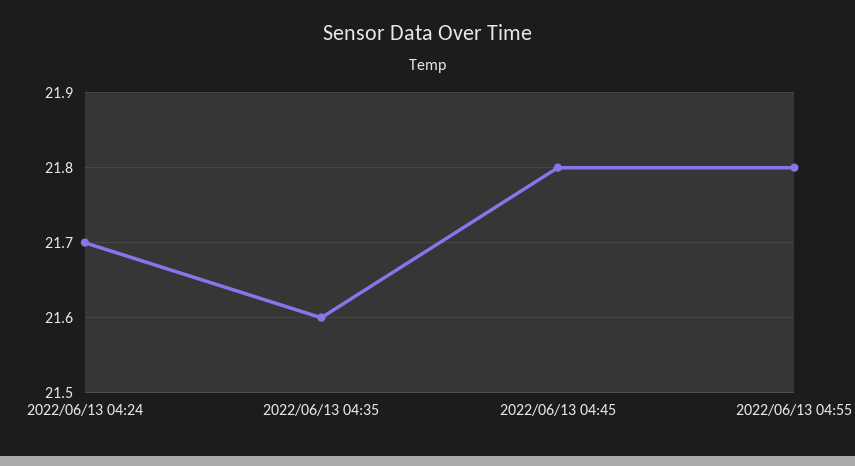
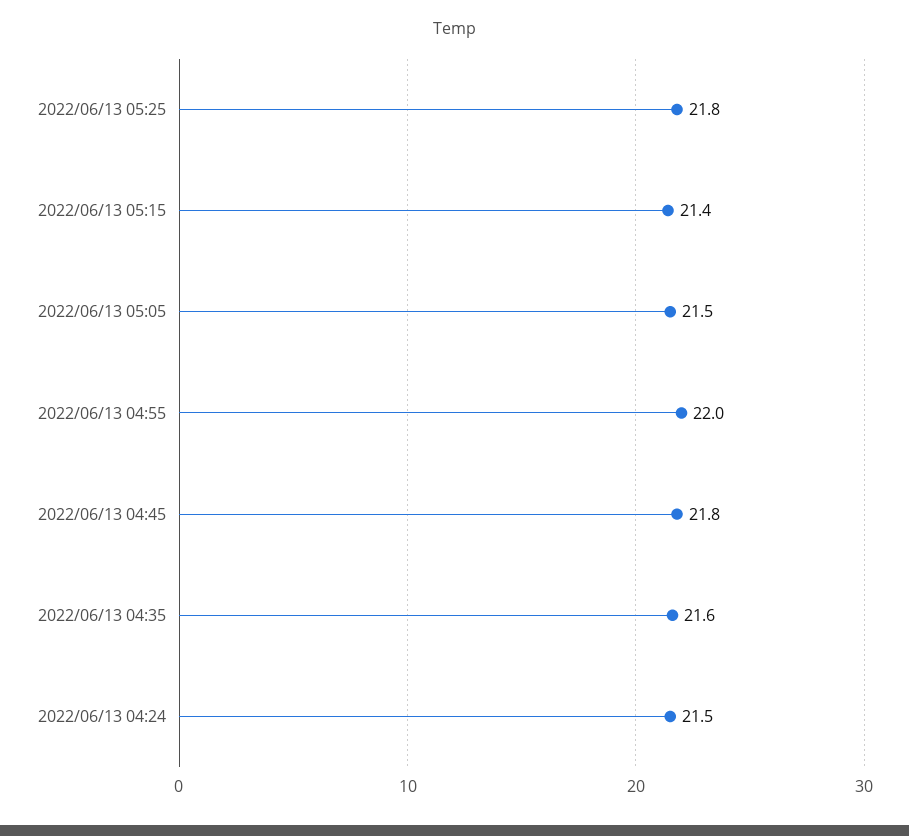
2022/06/13 04:24: 21.7 -> 21.5
2022/06/13 04:55: 21.8 -> 22
2022/06/13 05:25: none -> 21.8
2022/06/13 05:15: none -> 21.4
2022/06/13 05:05: none -> 21.5

